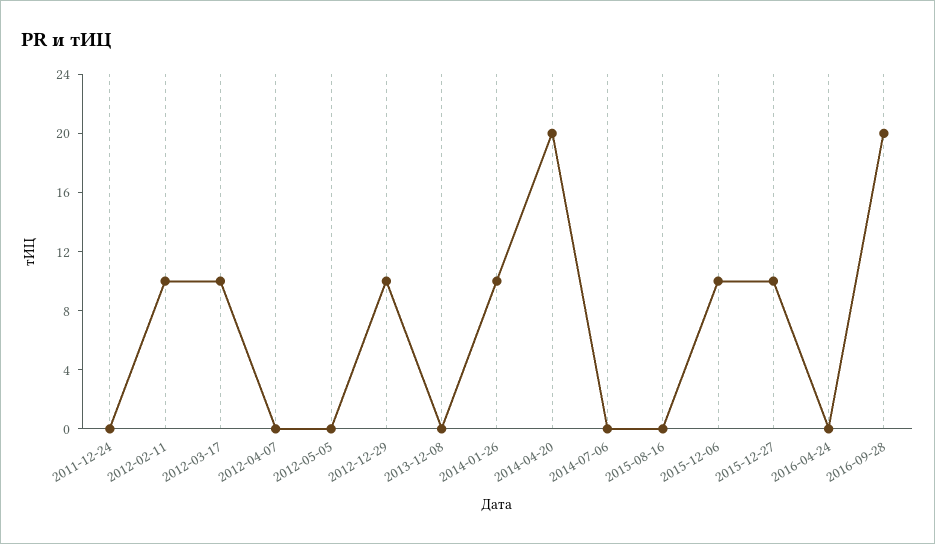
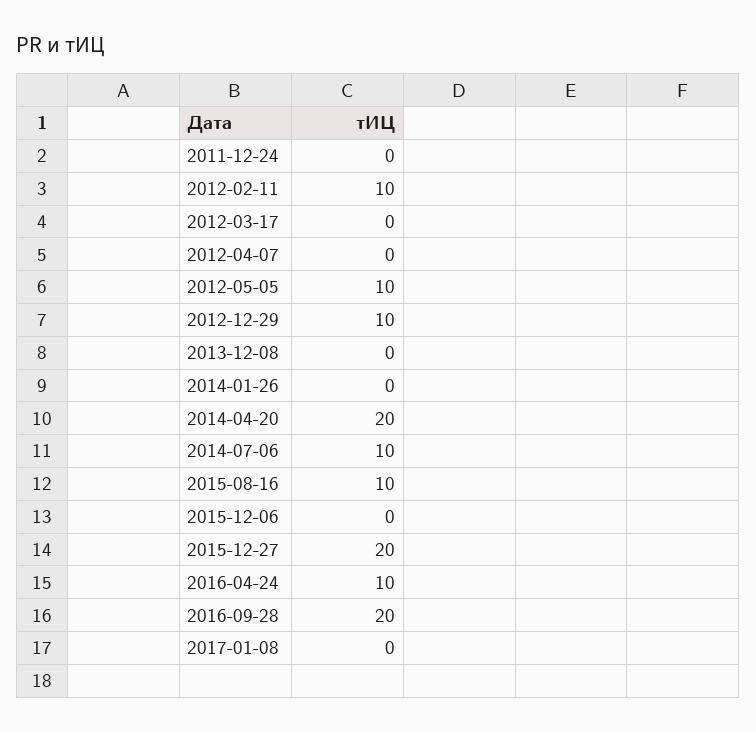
2012-03-17: 10 -> 0
2012-05-05: 0 -> 10
2014-01-26: 10 -> 0
2014-07-06: 0 -> 10
2015-08-16: 0 -> 10
2015-12-06: 10 -> 0
2015-12-27: 10 -> 20
2016-04-24: 0 -> 10
2017-01-08: none -> 0

